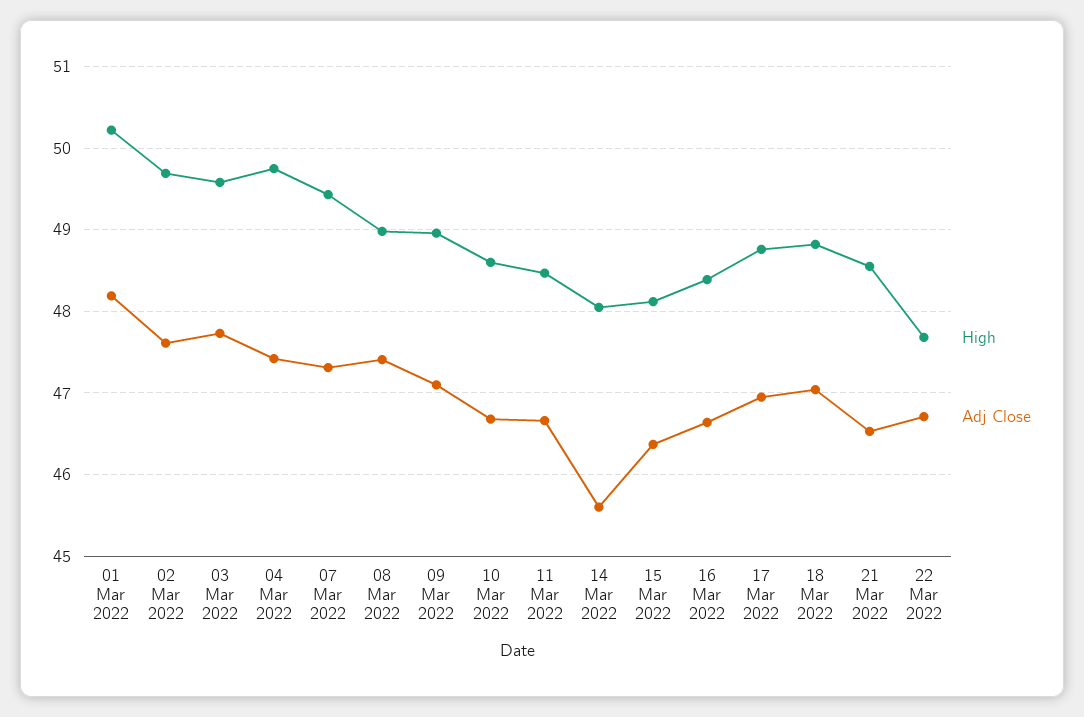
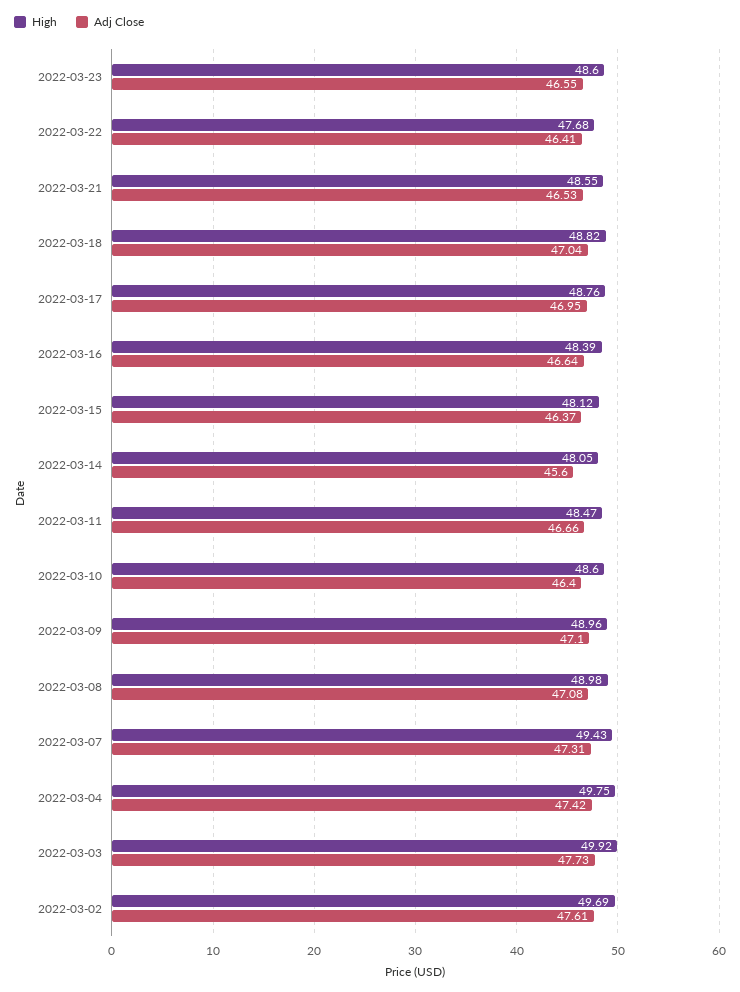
High, 01 Mar 2022: 50.2 -> none
Adj Close, 01 Mar 2022: 48.2 -> none
High, 03 Mar 2022: 49.6 -> 49.92
Adj Close, 08 Mar 2022: 47.4 -> 47.08
Adj Close, 10 Mar 2022: 46.7 -> 46.4
Adj Close, 22 Mar 2022: 46.7 -> 46.41
High, 2022-03-23: none -> 48.6
Adj Close, 2022-03-23: none -> 46.55

